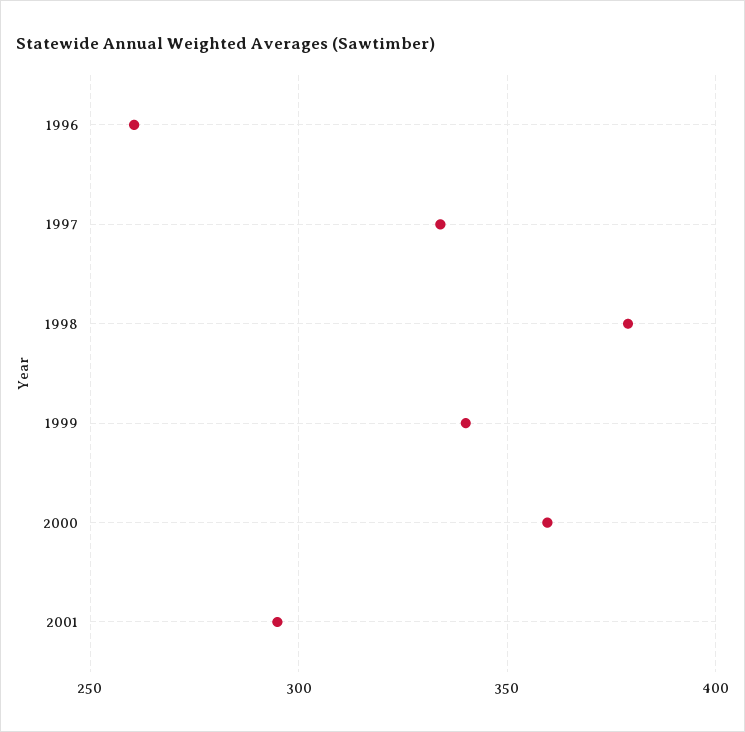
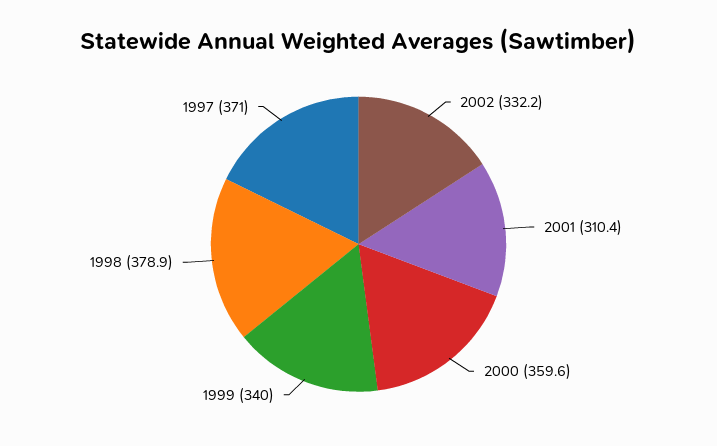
1996: 260 -> none
1997: 335 -> 371
2001: 295 -> 310.4
2002: none -> 332.2

